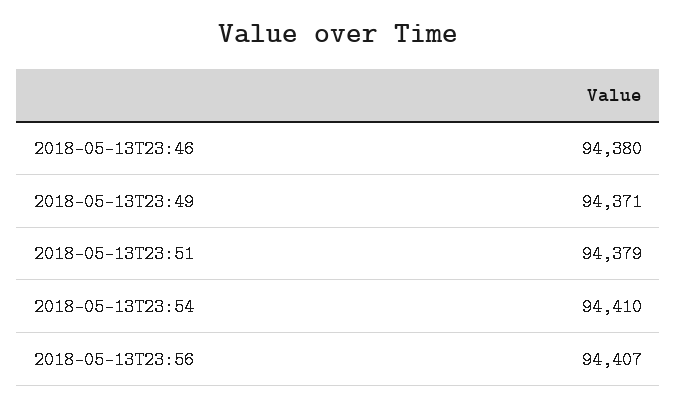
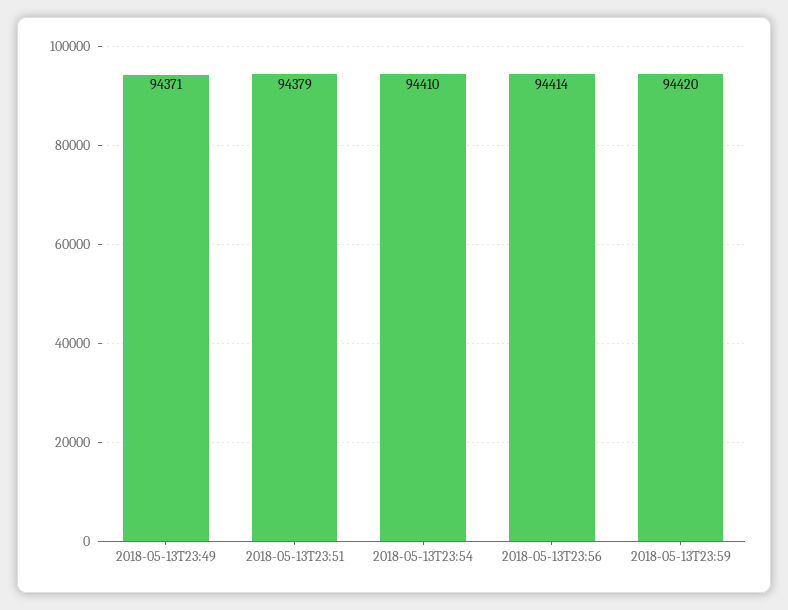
2018-05-13T23:46: 94380 -> none
2018-05-13T23:56: 94407 -> 94414
2018-05-13T23:59: none -> 94420

